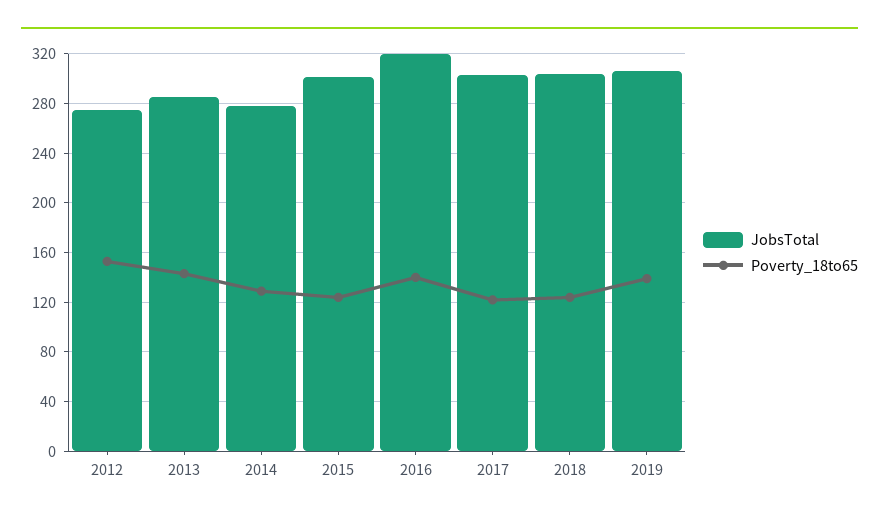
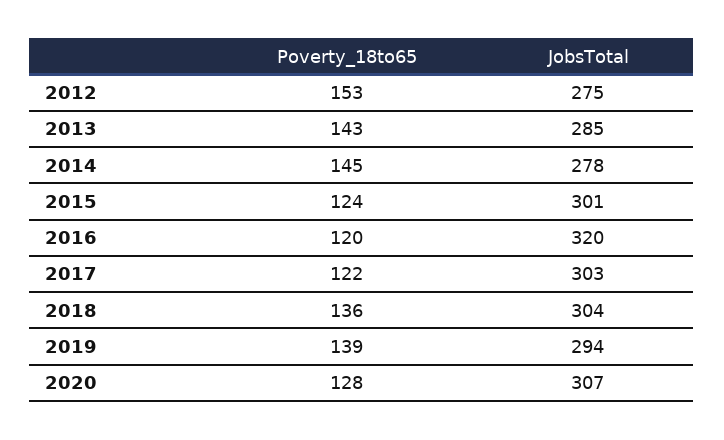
Poverty_18to65, 2014: 130 -> 145
Poverty_18to65, 2016: 140 -> 120
Poverty_18to65, 2018: 125 -> 136
JobsTotal, 2019: 305 -> 294
Poverty_18to65, 2020: none -> 128
JobsTotal, 2020: none -> 307

